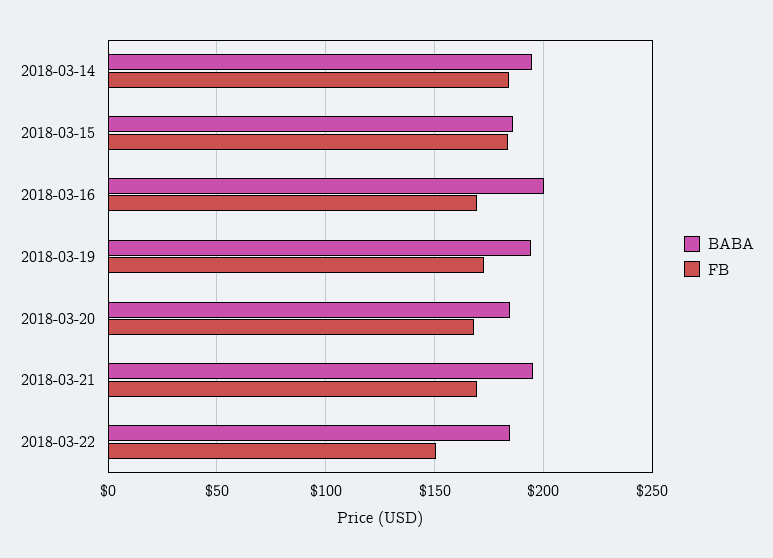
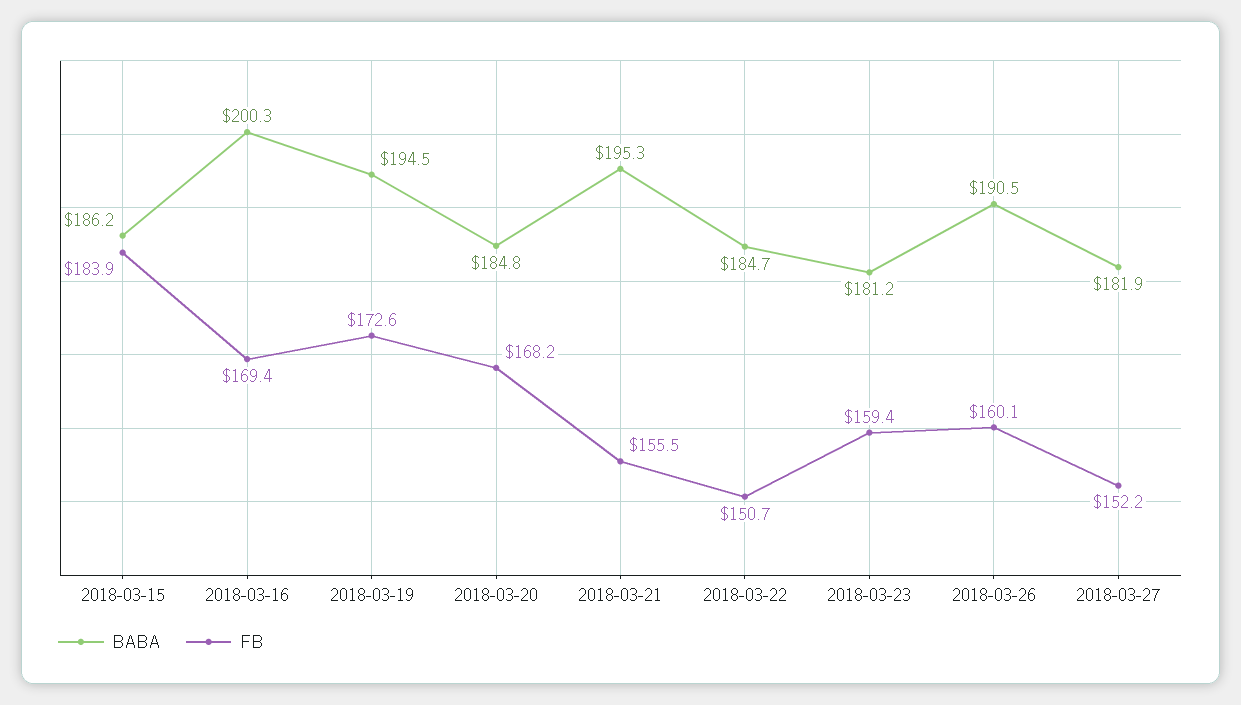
BABA, 2018-03-14: 195 -> none
FB, 2018-03-14: 185 -> none
FB, 2018-03-21: 170 -> 155.5
BABA, 2018-03-23: none -> 181.2
FB, 2018-03-23: none -> 159.4
BABA, 2018-03-26: none -> 190.5
FB, 2018-03-26: none -> 160.1
BABA, 2018-03-27: none -> 181.9
FB, 2018-03-27: none -> 152.2

